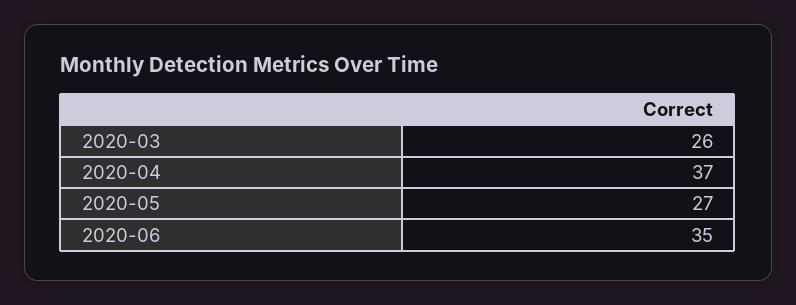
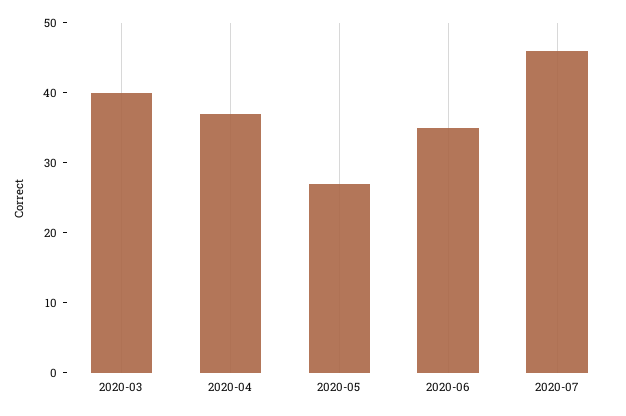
2020-03: 26 -> 40
2020-07: none -> 45

